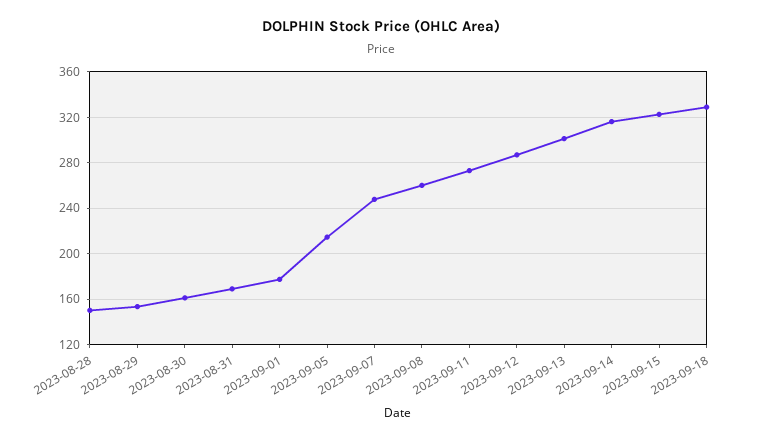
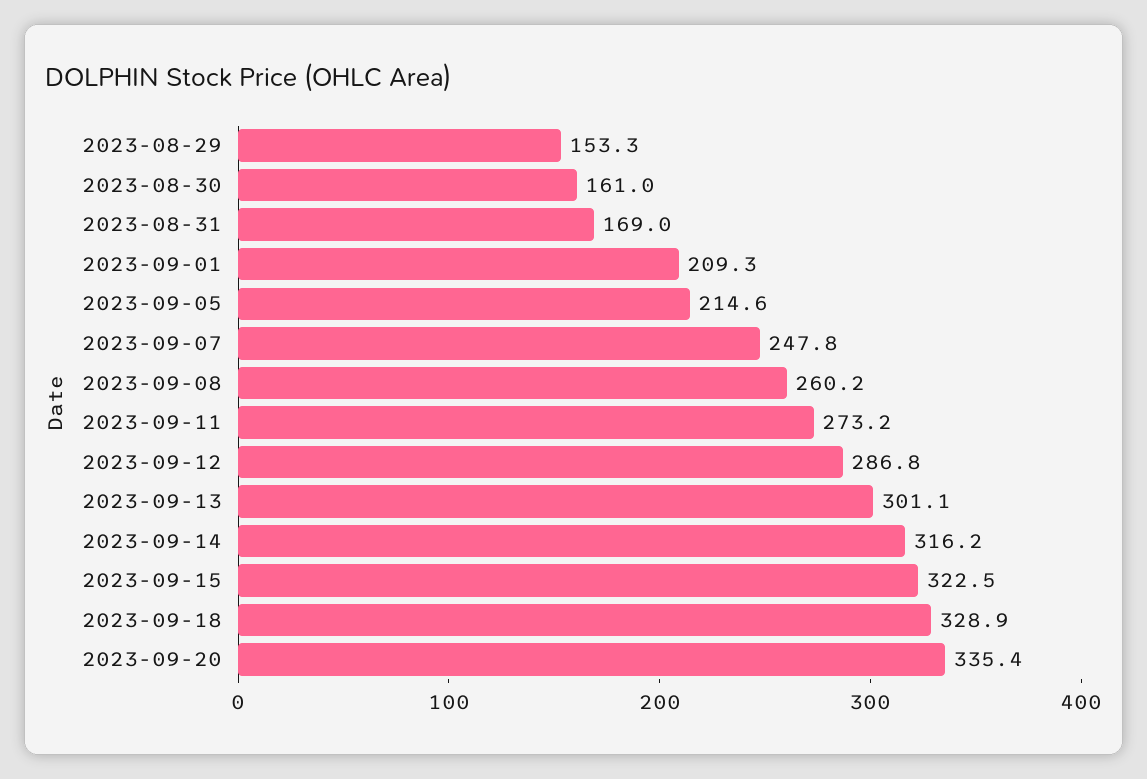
2023-08-28: 150 -> none
2023-09-01: 180 -> 209.3
2023-09-20: none -> 335.4

